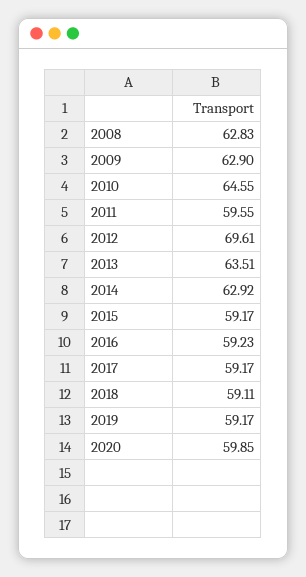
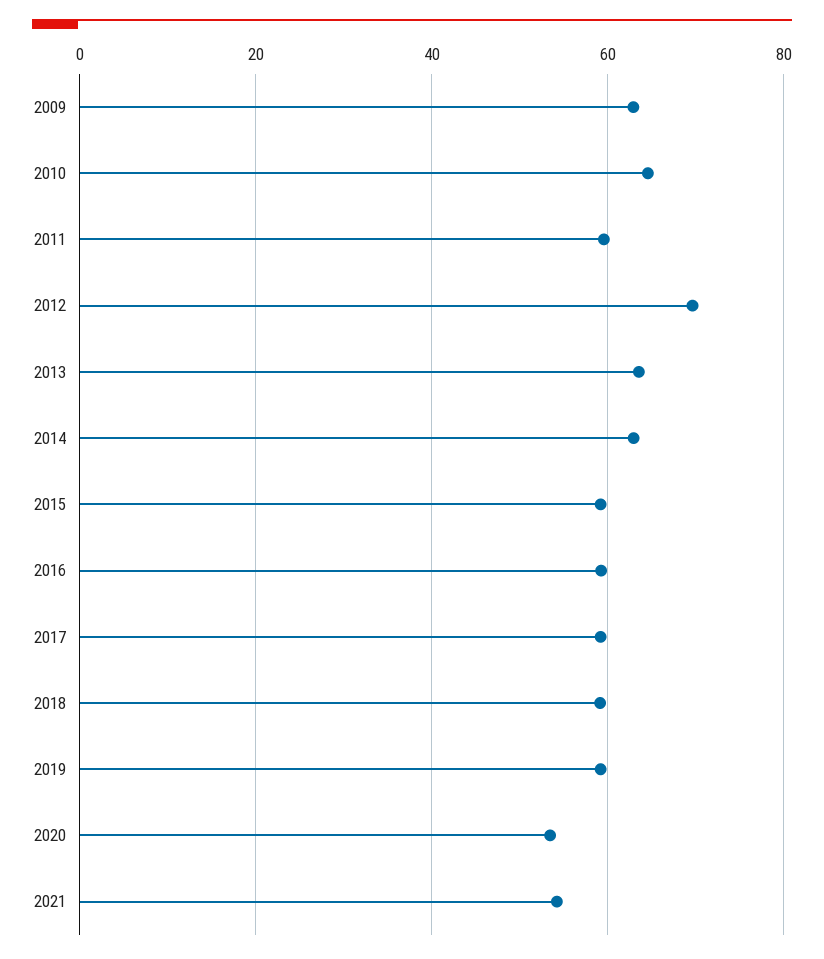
2008: 62.83 -> none
2020: 59.85 -> 54
2021: none -> 54

